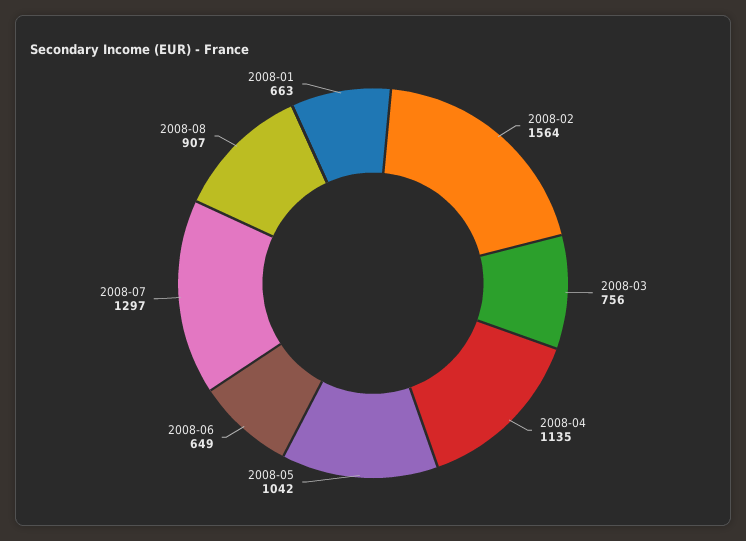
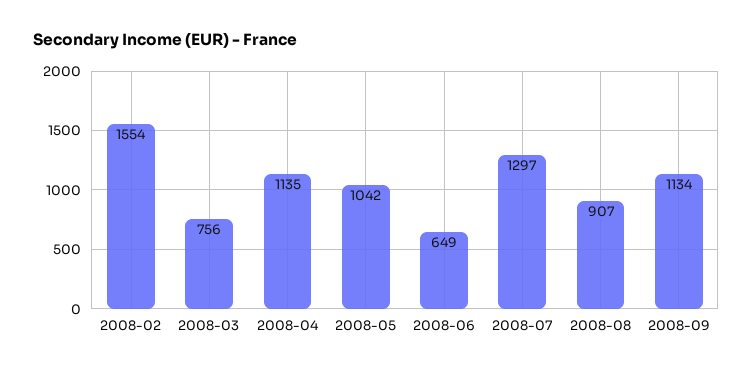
2008-02: 1564 -> 1554
2008-01: 663 -> none
2008-09: none -> 1134

